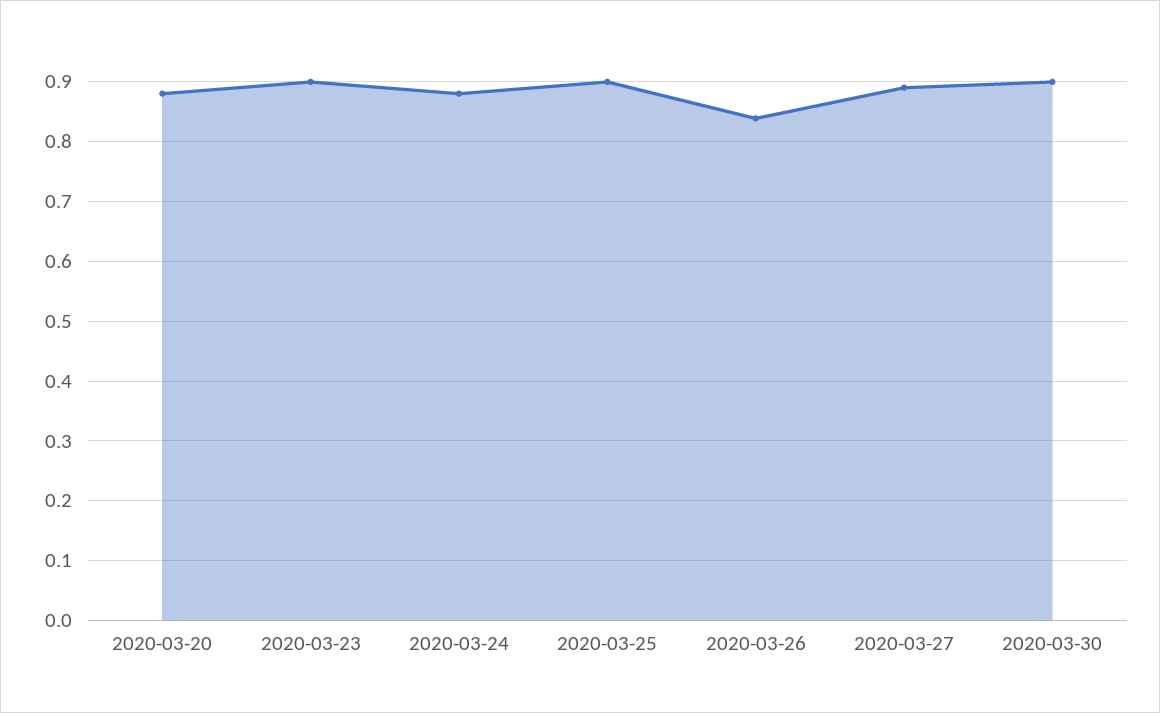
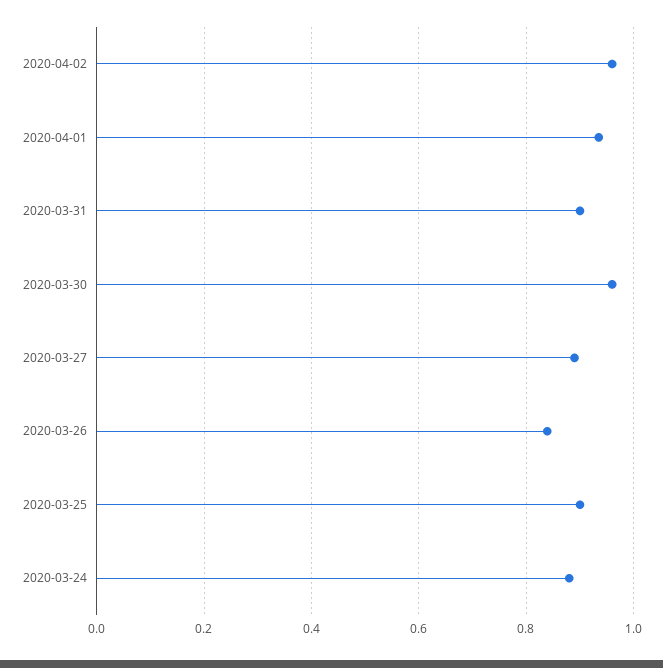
2020-03-20: 0.88 -> none
2020-03-23: 0.9 -> none
2020-03-30: 0.9 -> 0.96
2020-04-02: none -> 0.96
2020-04-01: none -> 0.94
2020-03-31: none -> 0.9

